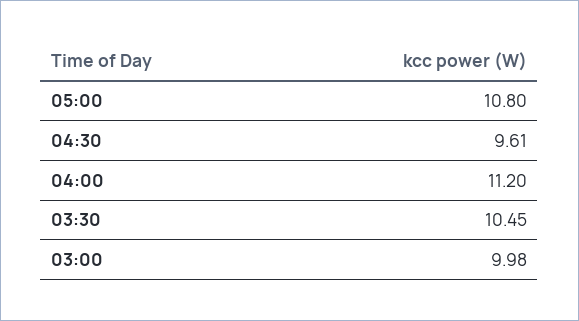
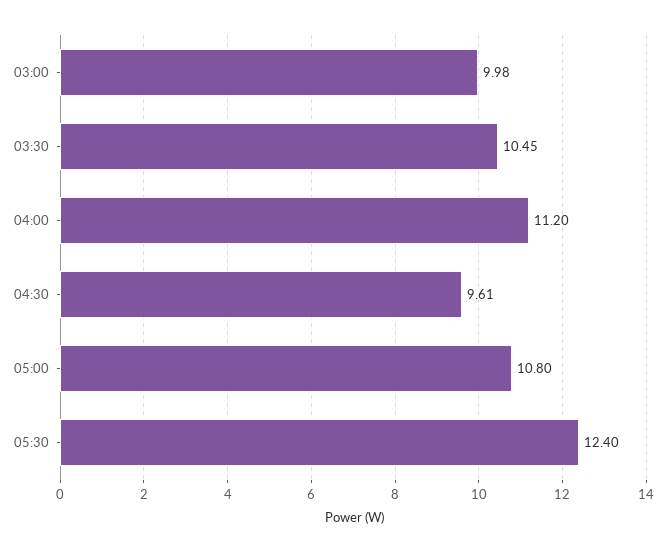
05:30: none -> 12.4

